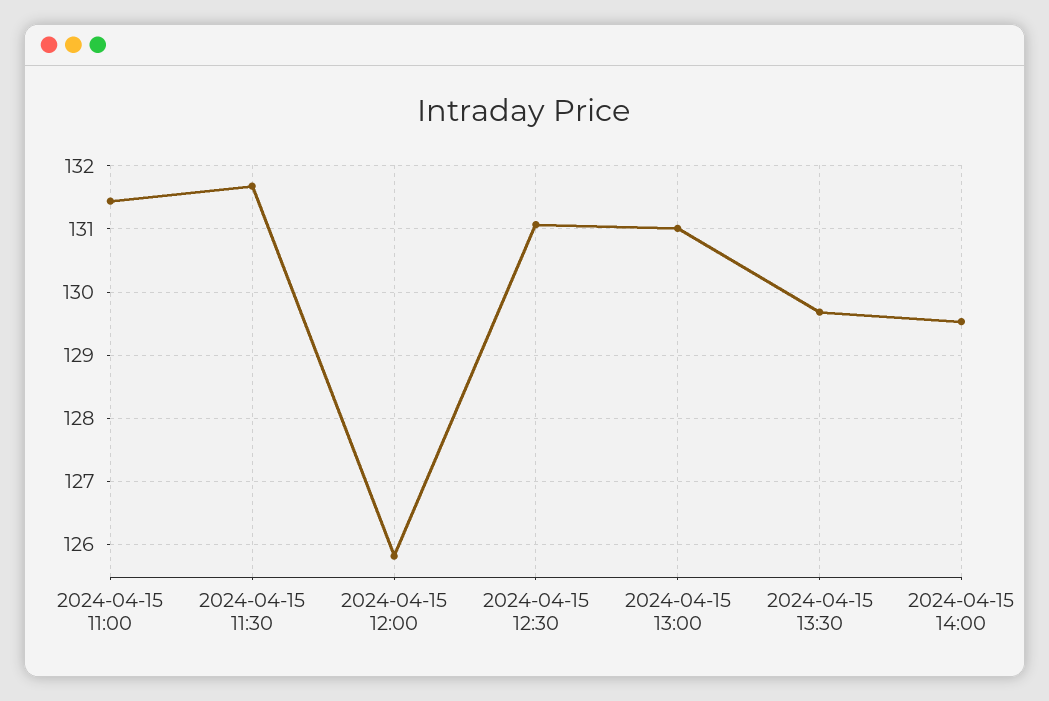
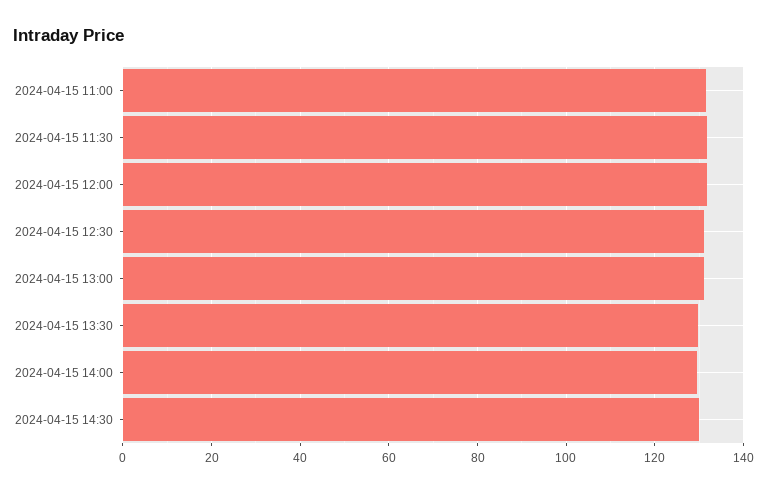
2024-04-15 12:00: 125.8 -> 132
2024-04-15 14:30: none -> 130

